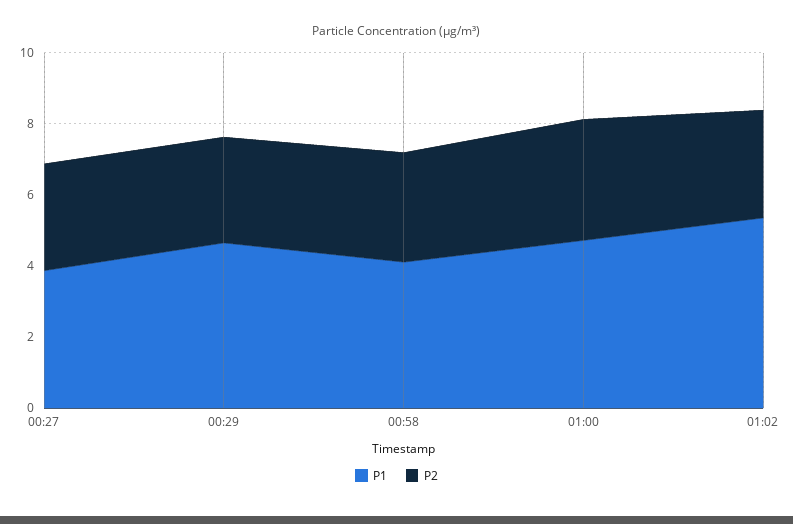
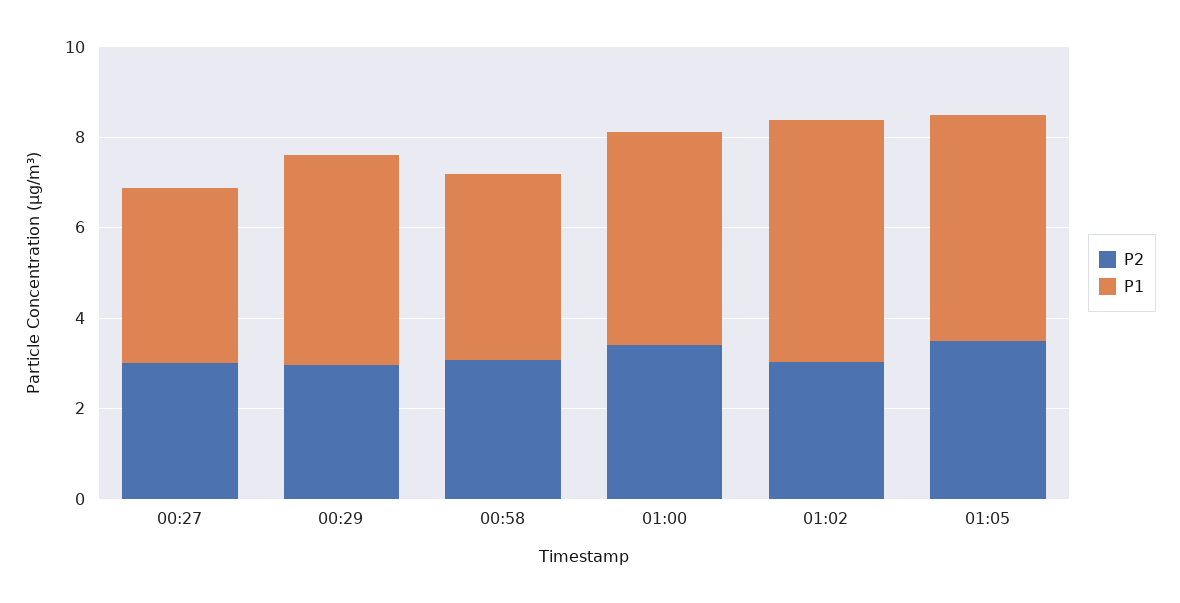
P2, 01:05: none -> 3.5
P1, 01:05: none -> 5

